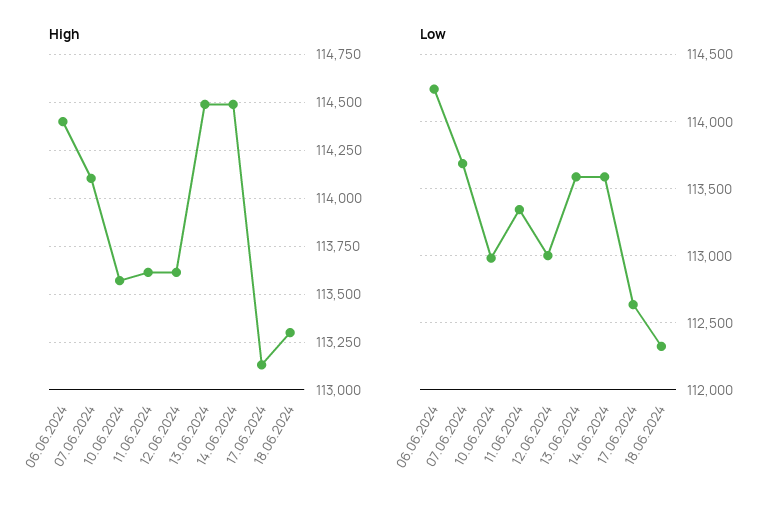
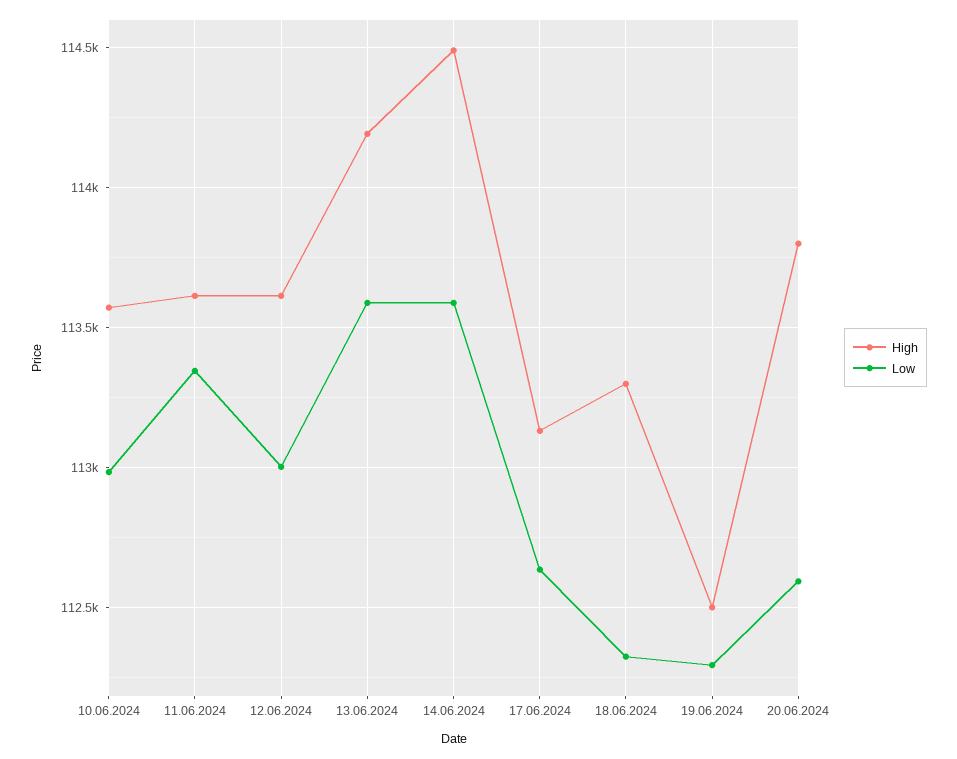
High, 06.06.2024: 114400 -> none
High, 07.06.2024: 114100 -> none
High, 13.06.2024: 114500 -> 114200
Low, 06.06.2024: 114250 -> none
Low, 07.06.2024: 113700 -> none
High, 19.06.2024: none -> 112500
Low, 19.06.2024: none -> 112300
High, 20.06.2024: none -> 113800
Low, 20.06.2024: none -> 112600

